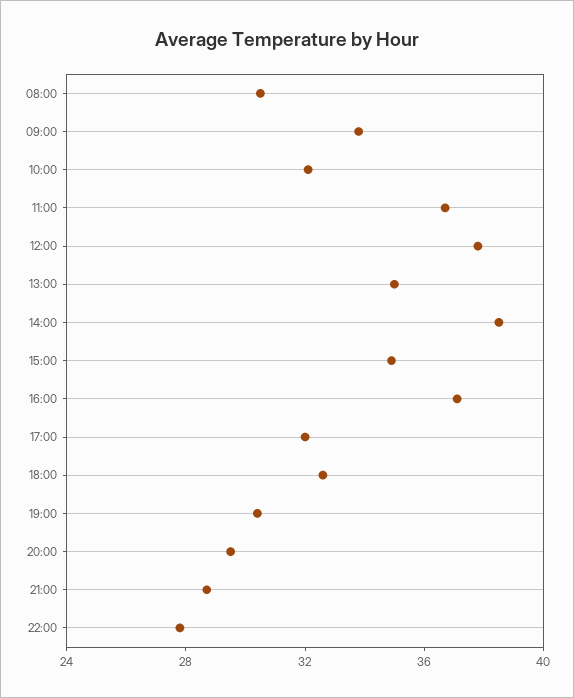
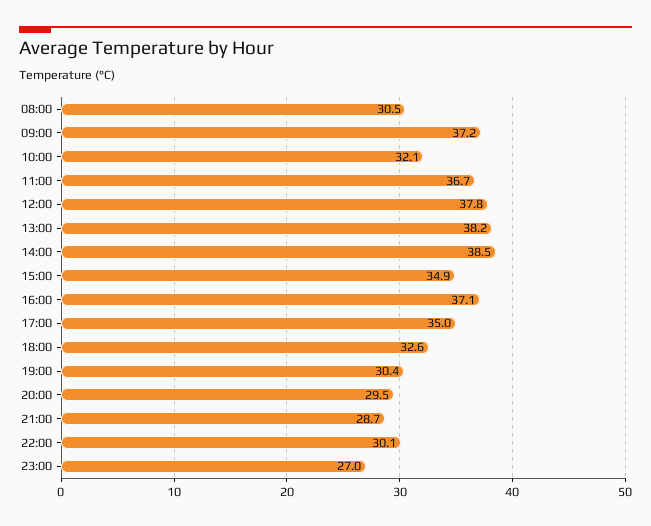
09:00: 34 -> 37.2
13:00: 35 -> 38.2
17:00: 32 -> 35
22:00: 28 -> 30.1
23:00: none -> 27

